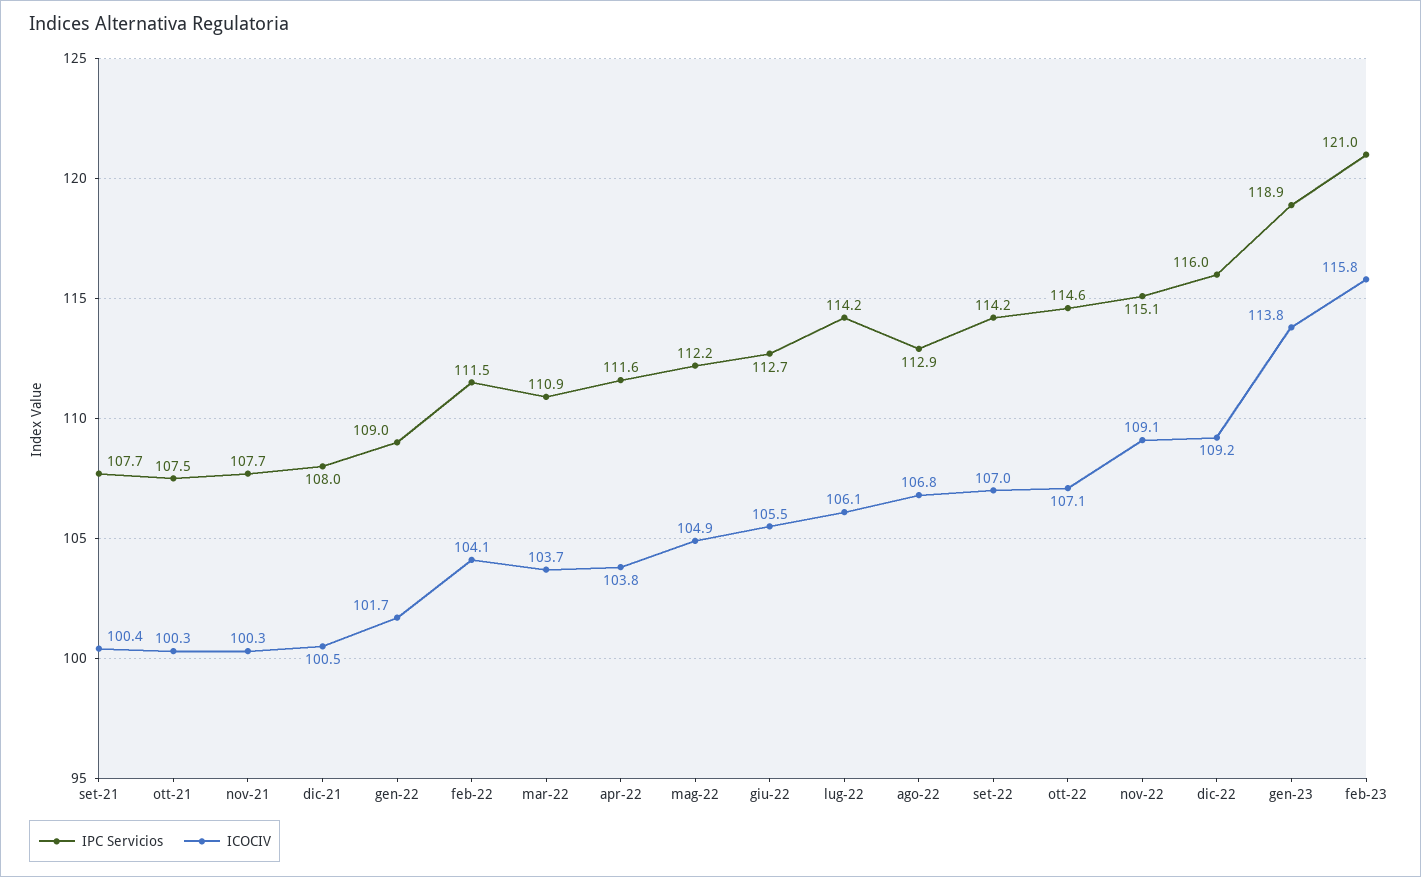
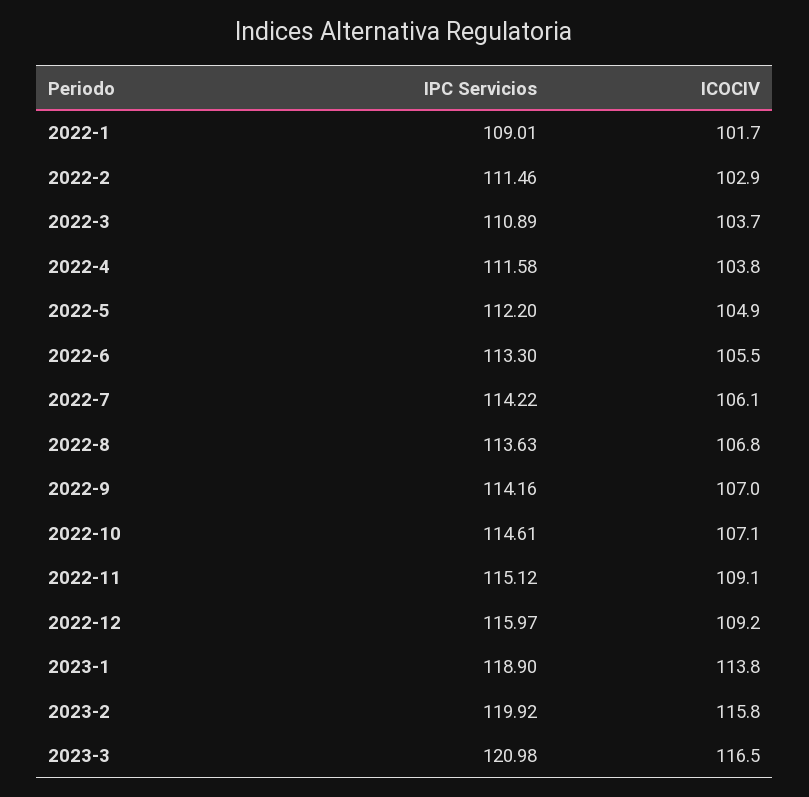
IPC Servicios, set-21: 107.7 -> none
ICOCIV, set-21: 100.4 -> none
IPC Servicios, ott-21: 107.5 -> none
ICOCIV, ott-21: 100.3 -> none
IPC Servicios, nov-21: 107.7 -> none
ICOCIV, nov-21: 100.3 -> none
IPC Servicios, dic-21: 108 -> none
ICOCIV, dic-21: 100.5 -> none
ICOCIV, feb-22: 104.1 -> 102.9
IPC Servicios, giu-22: 112.7 -> 113.3
IPC Servicios, ago-22: 112.9 -> 113.63
IPC Servicios, feb-23: 121 -> 119.92
IPC Servicios, 2023-3: none -> 120.98
ICOCIV, 2023-3: none -> 116.5

